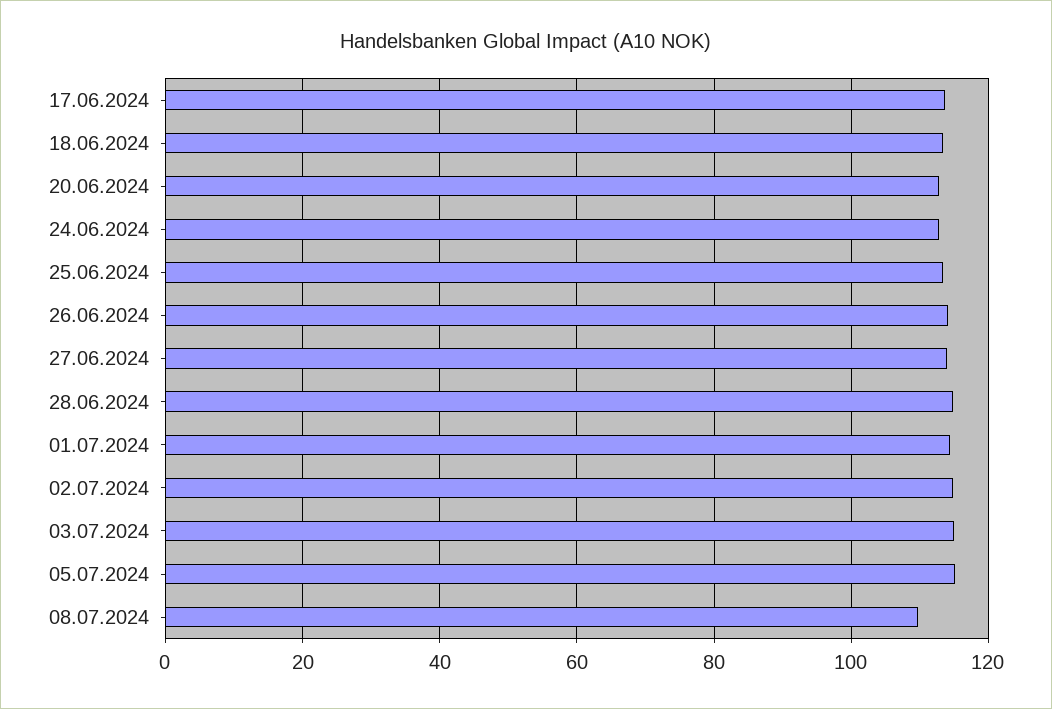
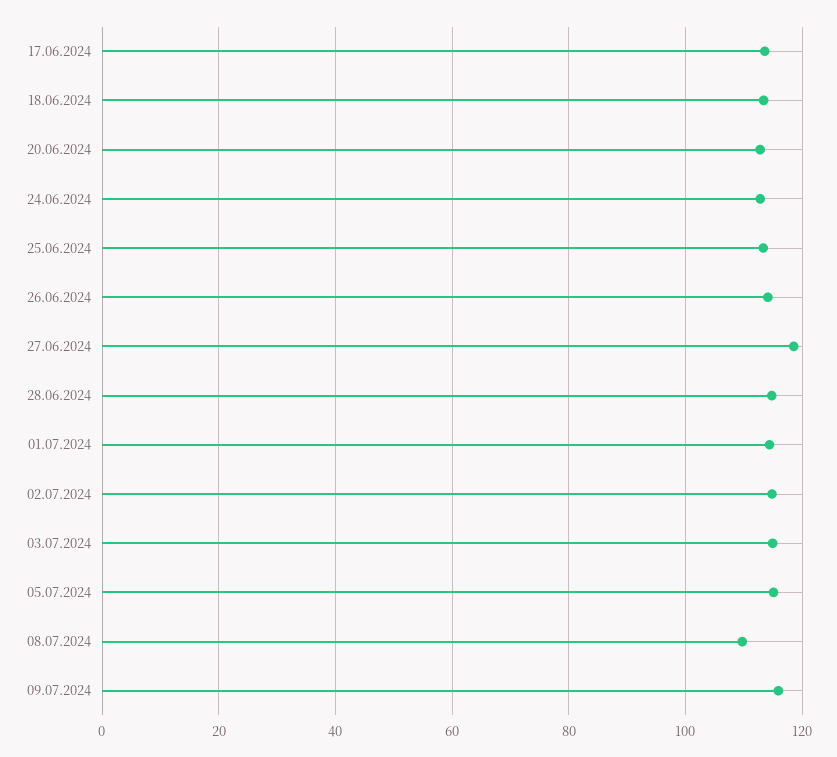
27.06.2024: 114 -> 118
09.07.2024: none -> 116

